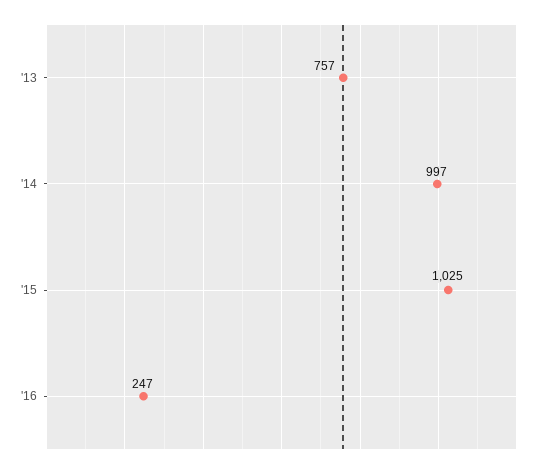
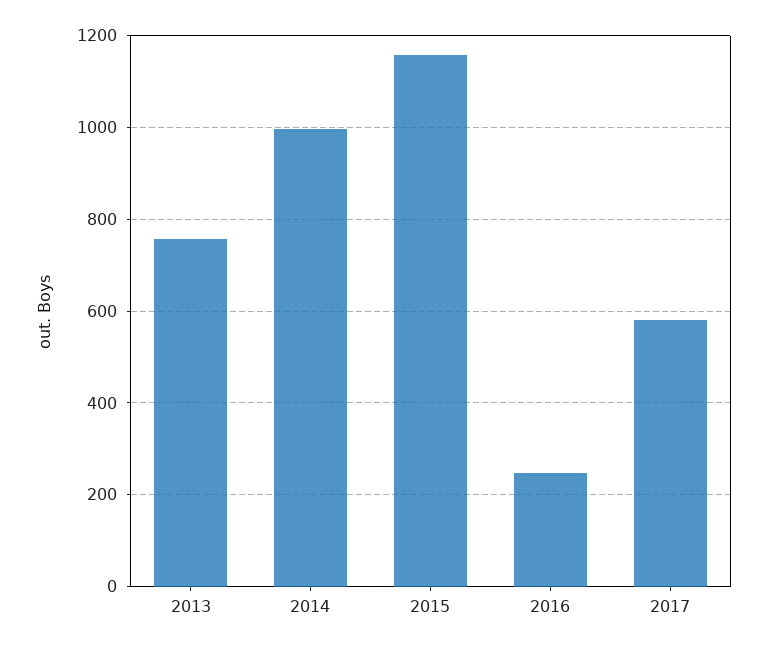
'15: 1025 -> 1160
2017: none -> 580

